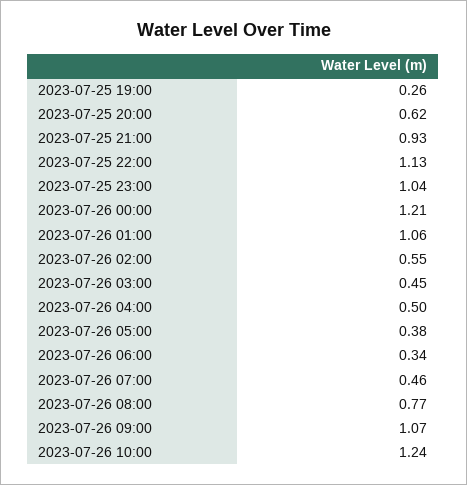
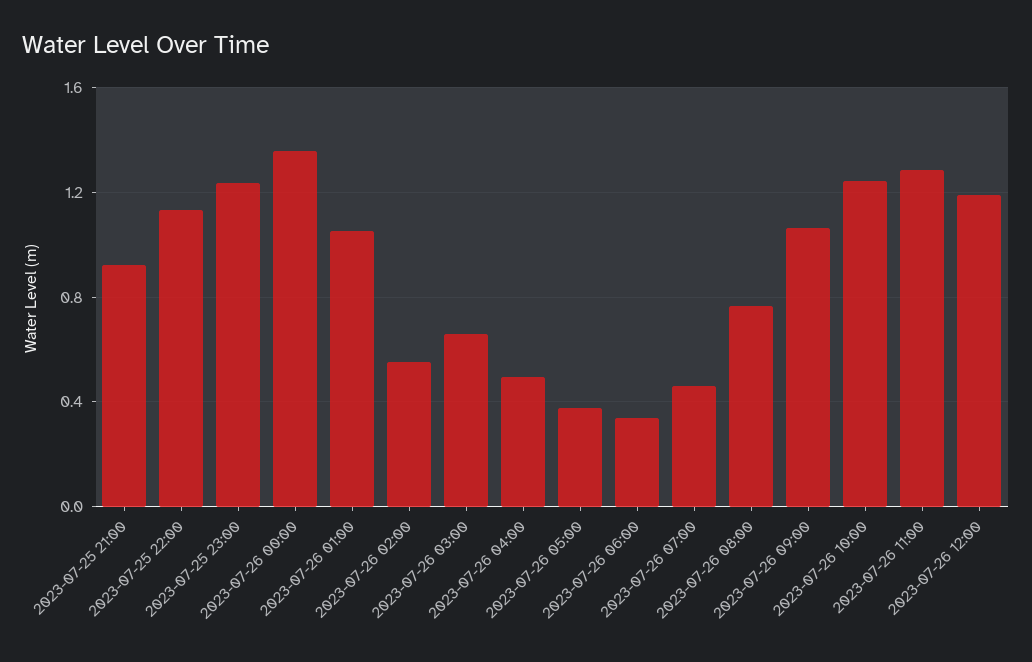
2023-07-25 19:00: 0.26 -> none
2023-07-25 20:00: 0.62 -> none
2023-07-25 23:00: 1.04 -> 1.25
2023-07-26 00:00: 1.21 -> 1.35
2023-07-26 03:00: 0.45 -> 0.65
2023-07-26 11:00: none -> 1.3
2023-07-26 12:00: none -> 1.2

